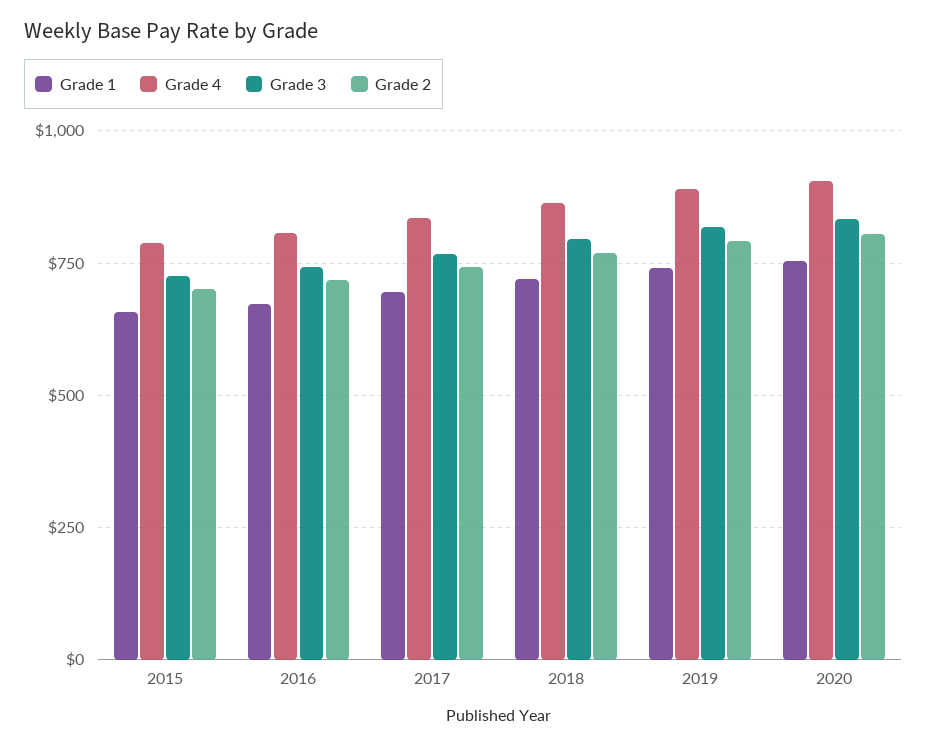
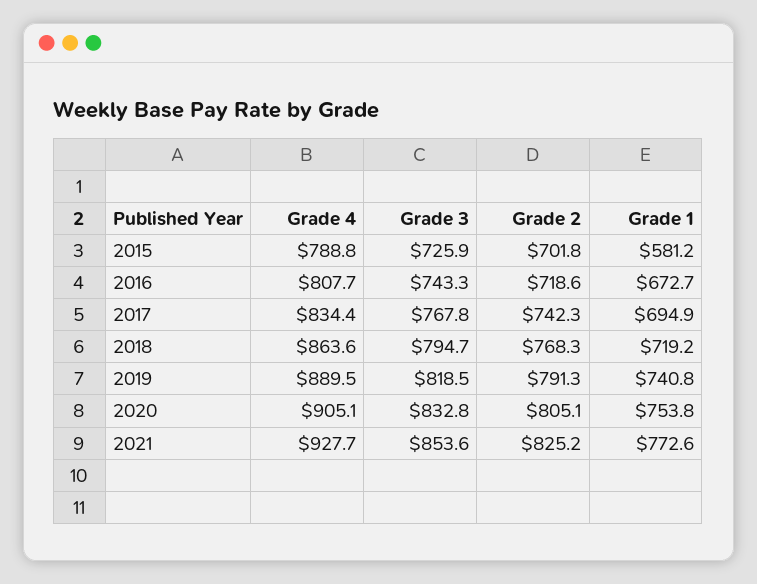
Grade 1, 2015: 650 -> 581.2
Grade 4, 2021: none -> 927.7
Grade 3, 2021: none -> 853.6
Grade 2, 2021: none -> 825.2
Grade 1, 2021: none -> 772.6

